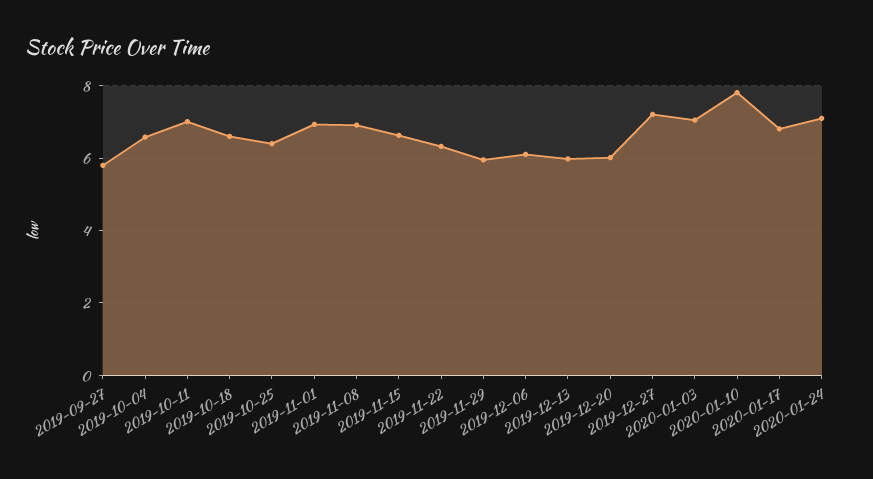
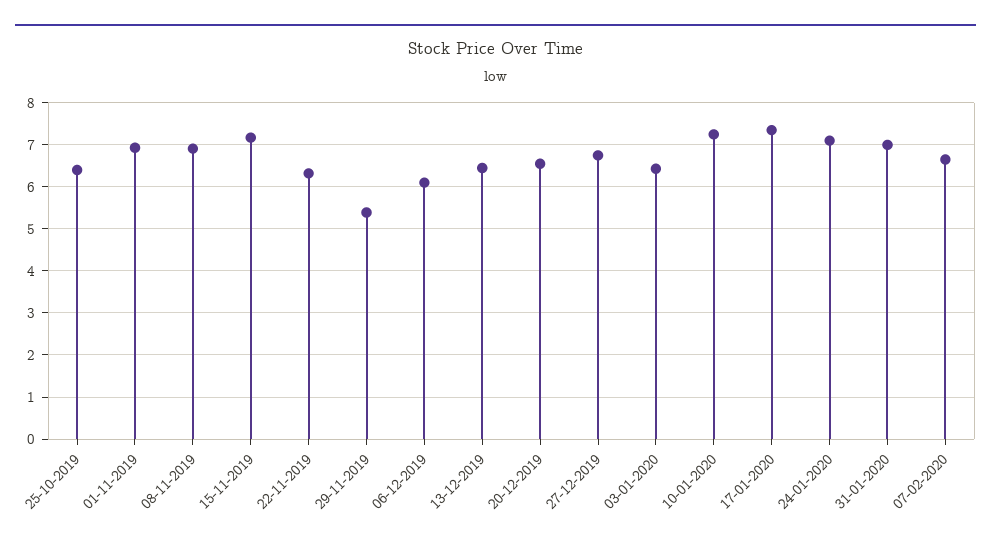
2019-09-27: 5.8 -> none
2019-10-04: 6.6 -> none
2019-10-11: 7 -> none
2019-10-18: 6.6 -> none
2019-11-15: 6.6 -> 7.2
2019-11-29: 6 -> 5.4
2019-12-13: 6 -> 6.4
2019-12-20: 6 -> 6.6
2019-12-27: 7.2 -> 6.8
2020-01-03: 7 -> 6.4
2020-01-10: 7.8 -> 7.2
2020-01-17: 6.8 -> 7.4
31-01-2020: none -> 7
07-02-2020: none -> 6.6

